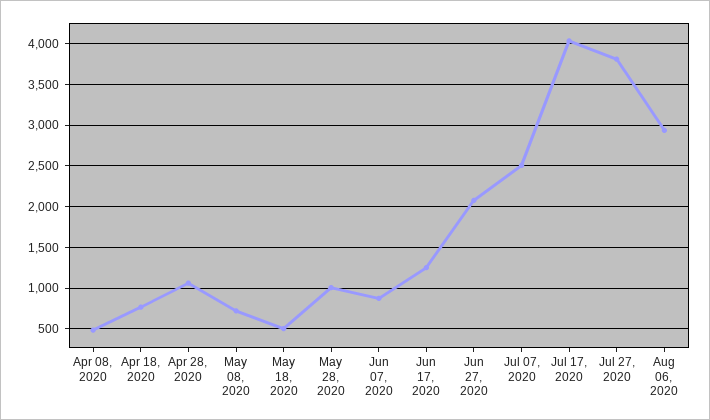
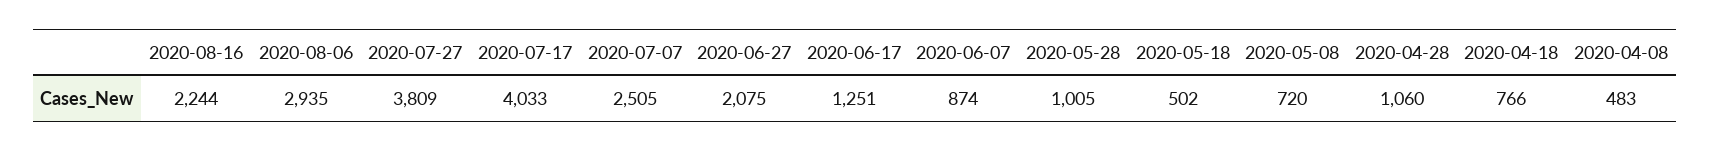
2020-08-16: none -> 2244

